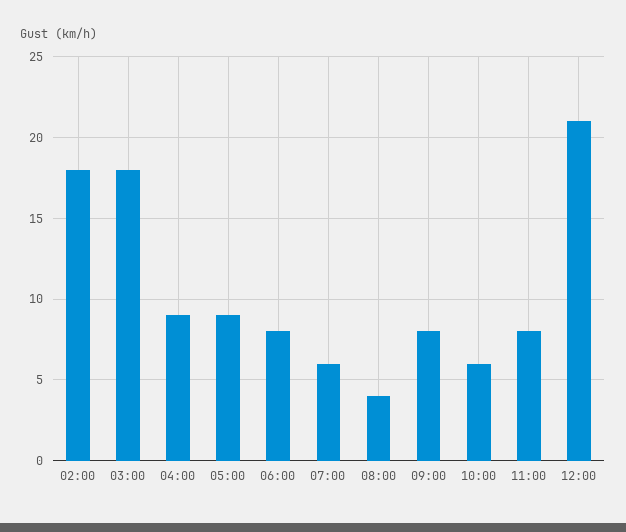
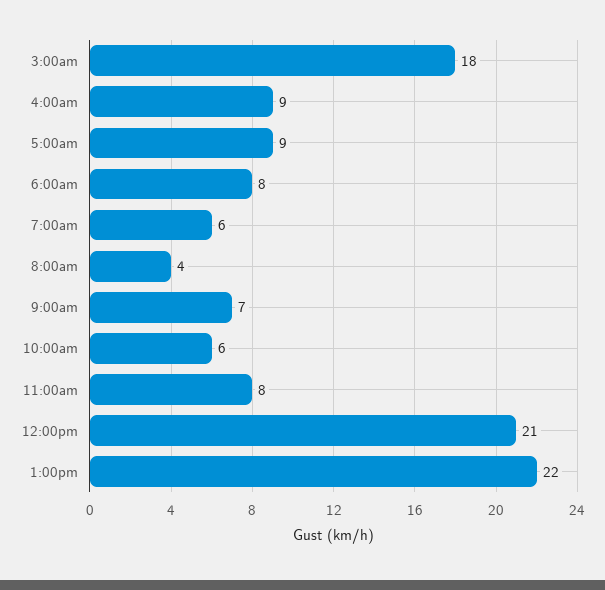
02:00: 18 -> none
09:00: 8 -> 7
1:00pm: none -> 22

